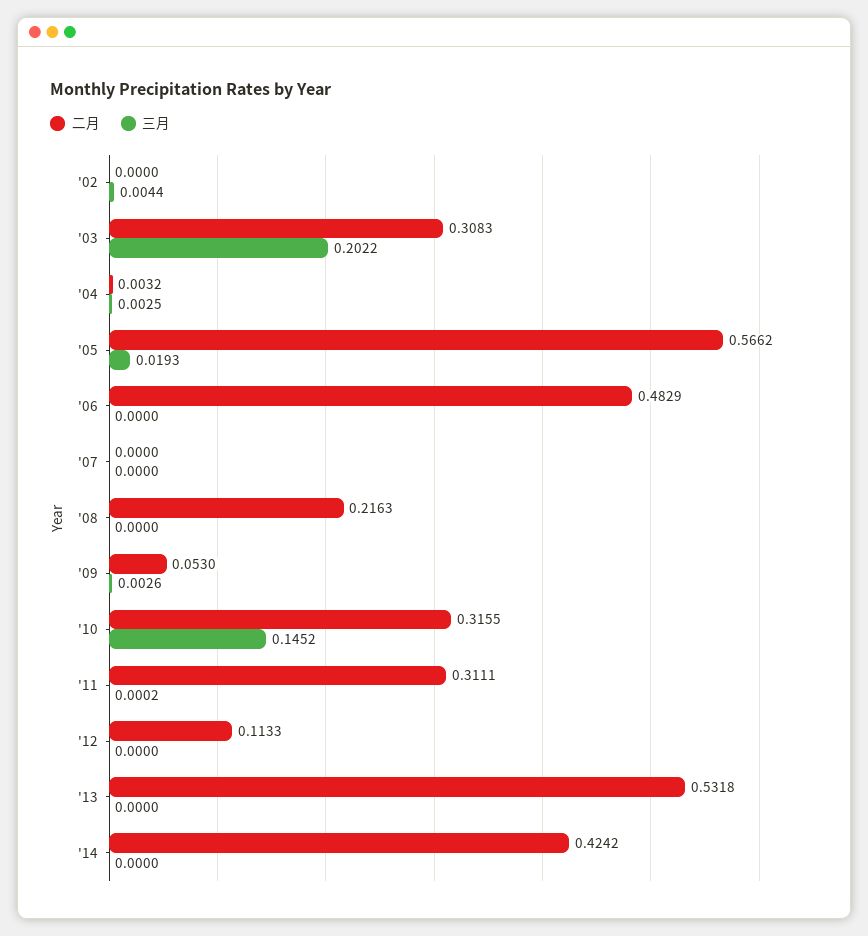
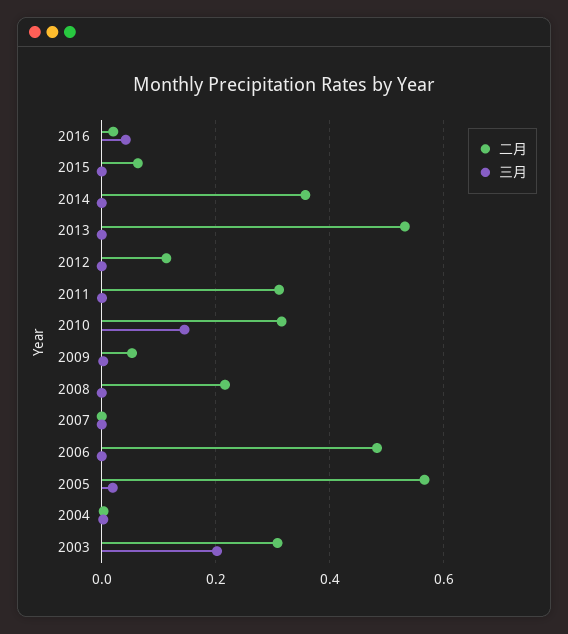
二月, '02: 0 -> none
三月, '02: 0.0044 -> none
二月, '14: 0.4242 -> 0.36
二月, 2016: none -> 0.02
三月, 2016: none -> 0.04
二月, 2015: none -> 0.06
三月, 2015: none -> 0

